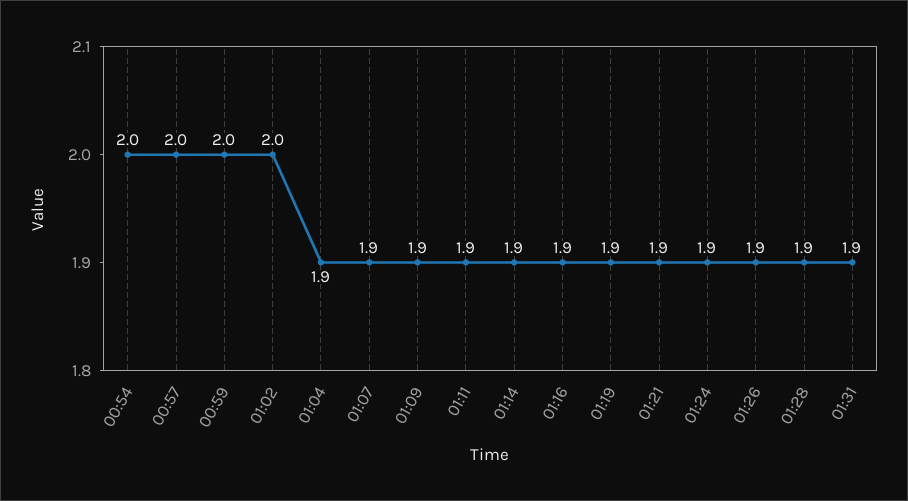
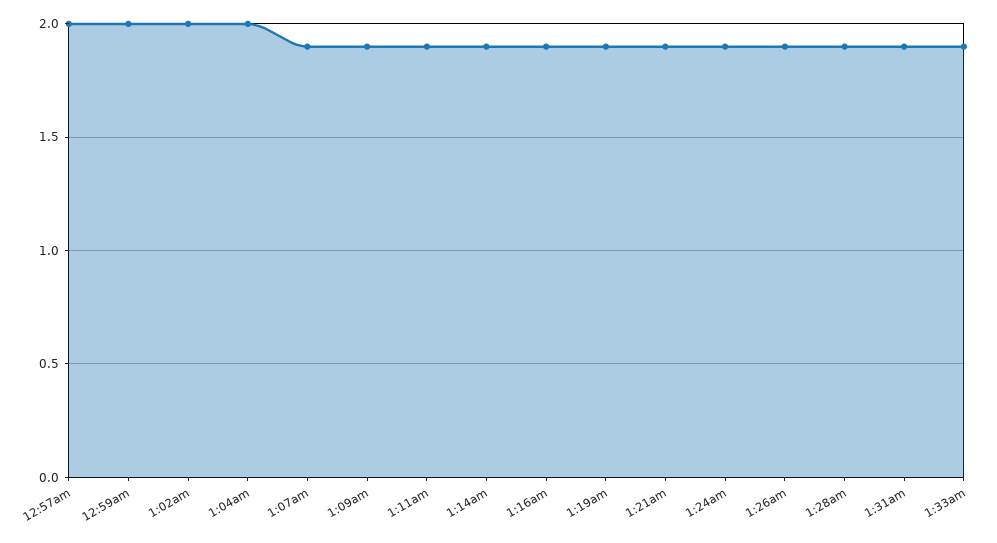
00:54: 2 -> none
01:04: 1.9 -> 2
1:33am: none -> 1.9

